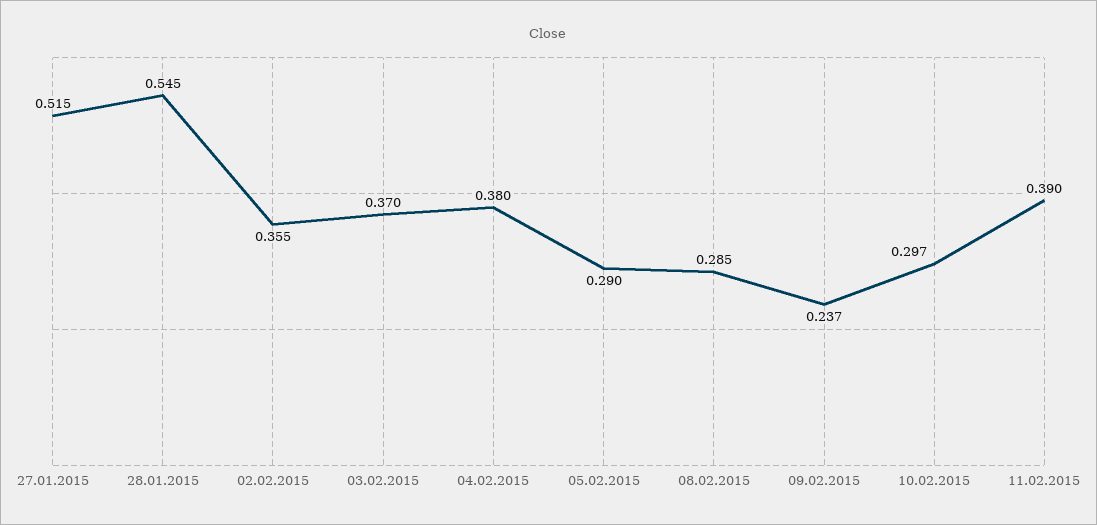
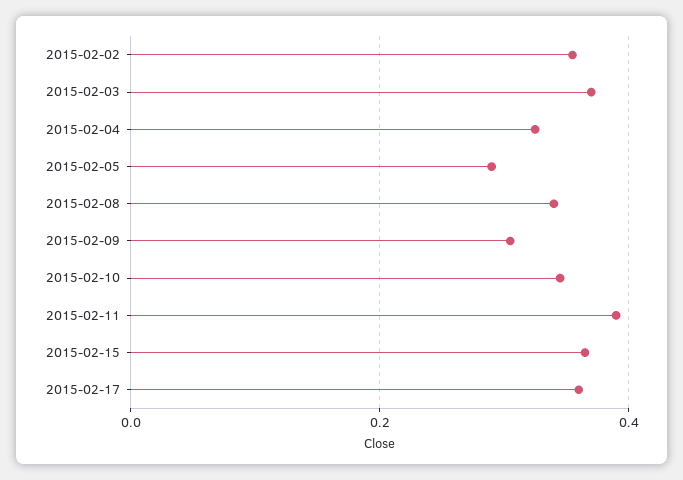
27.01.2015: 0.515 -> none
28.01.2015: 0.545 -> none
04.02.2015: 0.38 -> 0.32
08.02.2015: 0.285 -> 0.34
09.02.2015: 0.237 -> 0.3
10.02.2015: 0.297 -> 0.34
2015-02-15: none -> 0.36
2015-02-17: none -> 0.36

